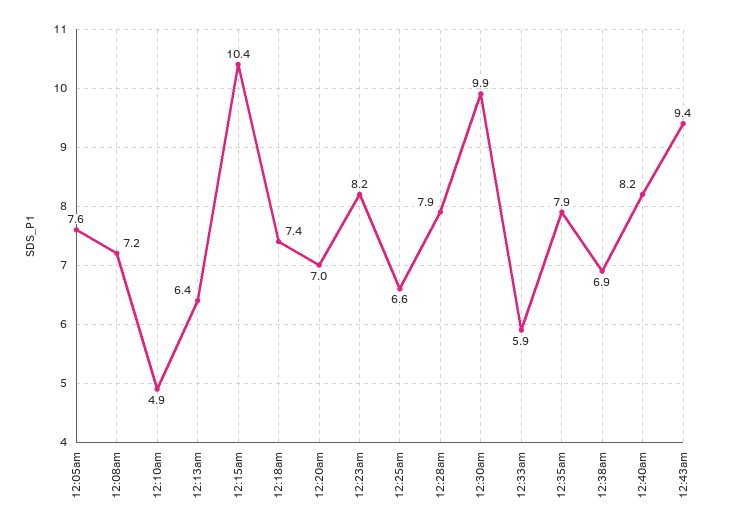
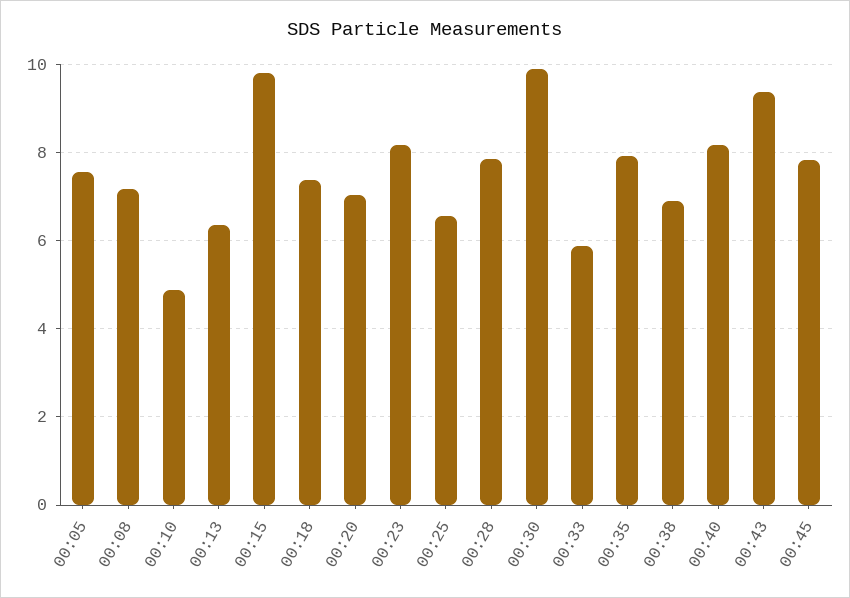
12:15am: 10.4 -> 9.8
00:45: none -> 7.8

